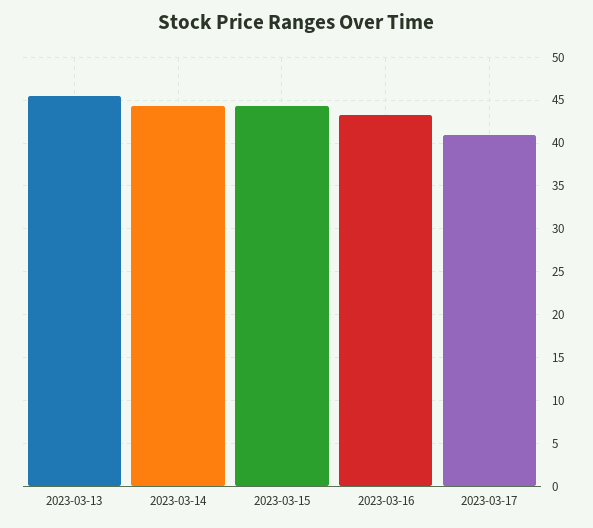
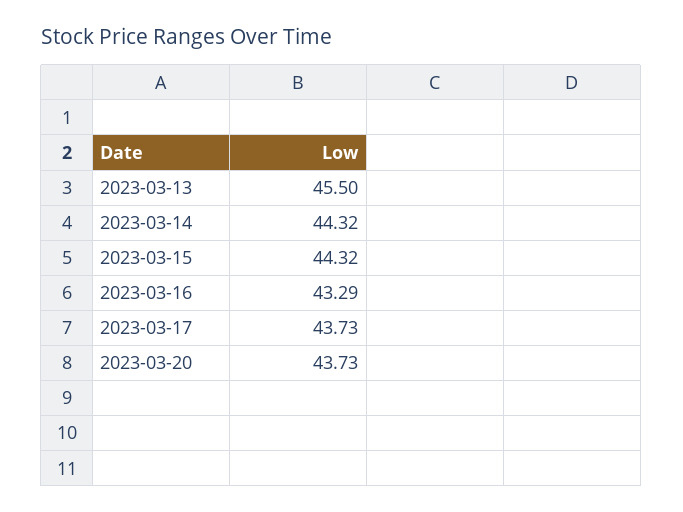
2023-03-17: 41 -> 43.73
2023-03-20: none -> 43.73

